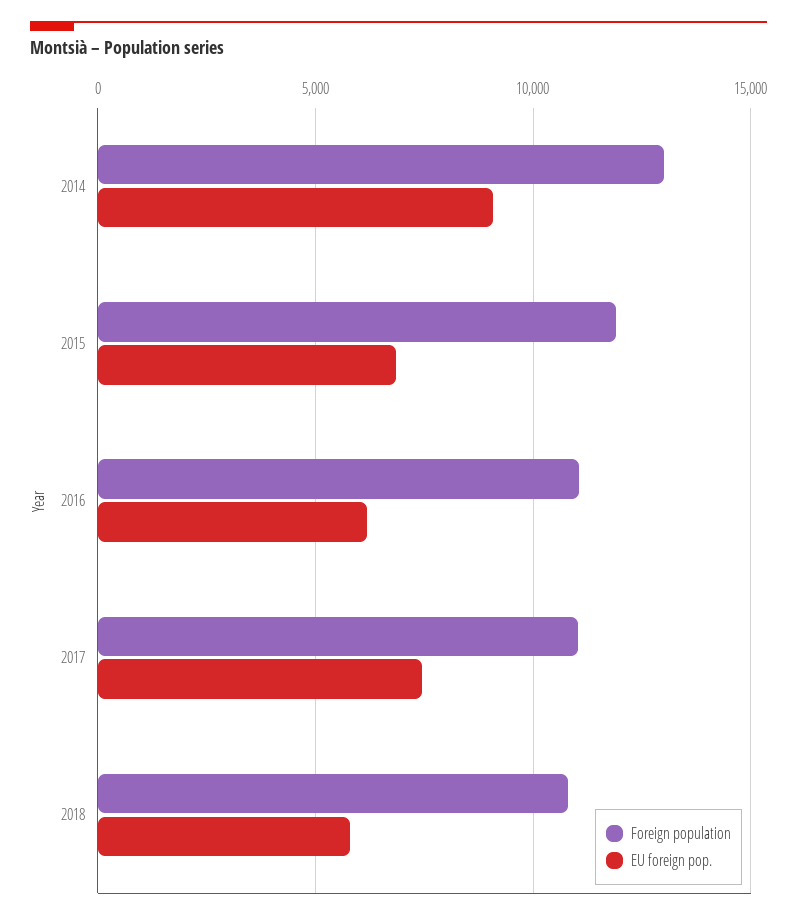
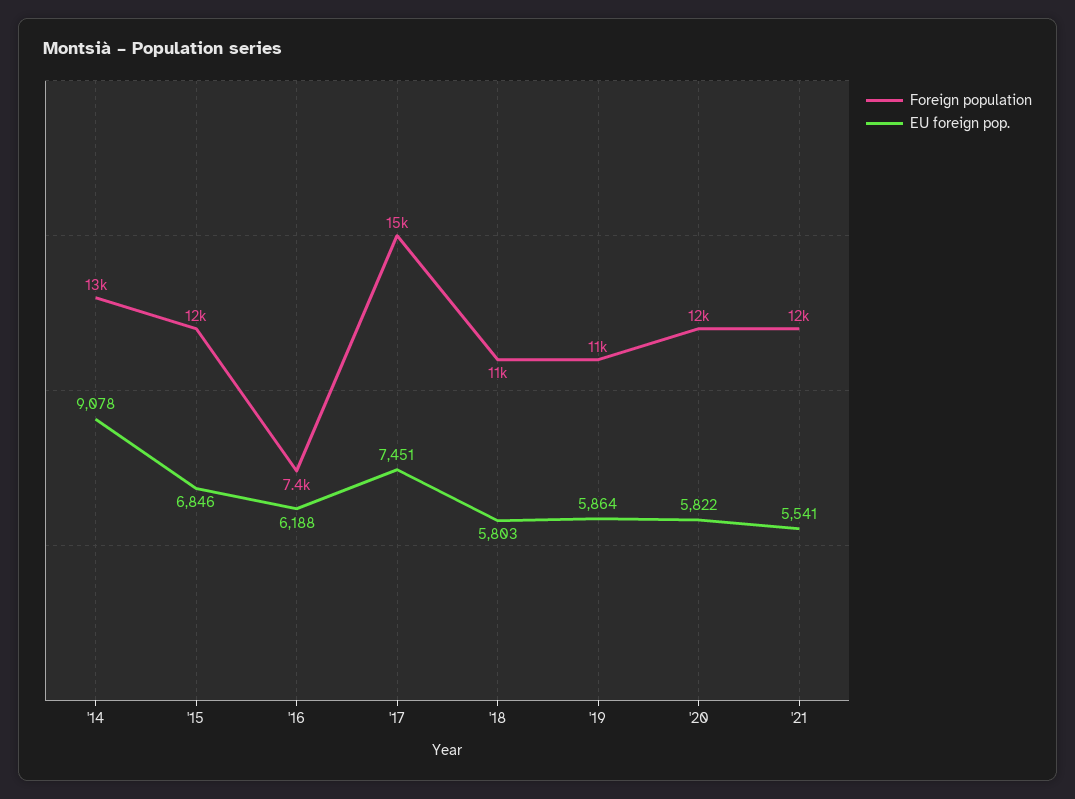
Foreign population, 2016: 11000 -> 7400
Foreign population, 2017: 11000 -> 15000
Foreign population, '19: none -> 11000
EU foreign pop., '19: none -> 5864
Foreign population, '20: none -> 12000
EU foreign pop., '20: none -> 5822
Foreign population, '21: none -> 12000
EU foreign pop., '21: none -> 5541

